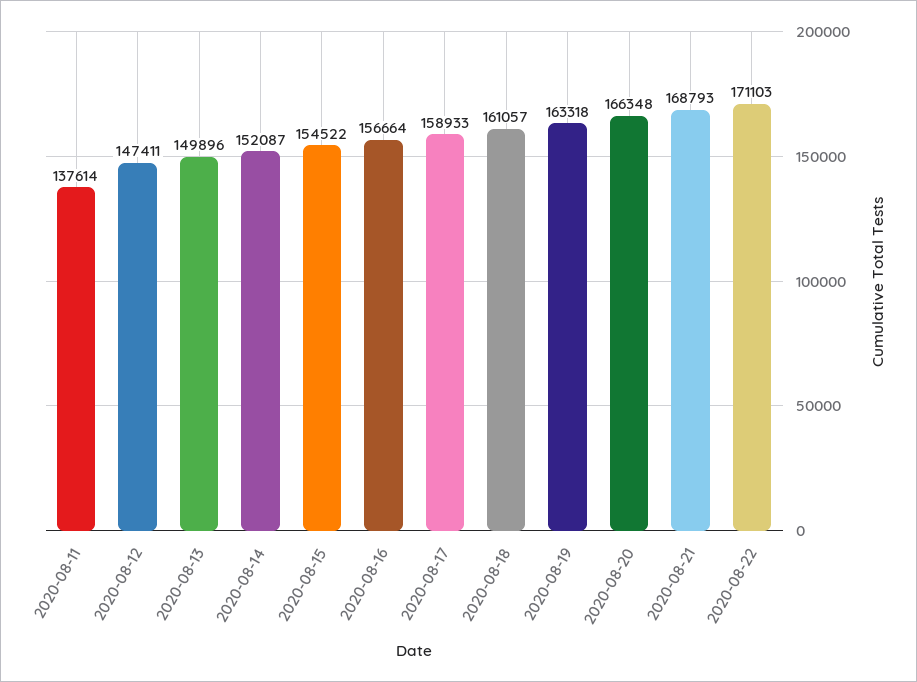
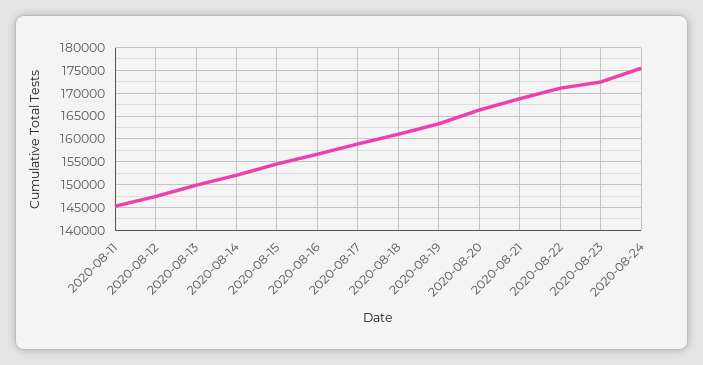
2020-08-11: 137614 -> 145000
2020-08-23: none -> 172500
2020-08-24: none -> 175000

